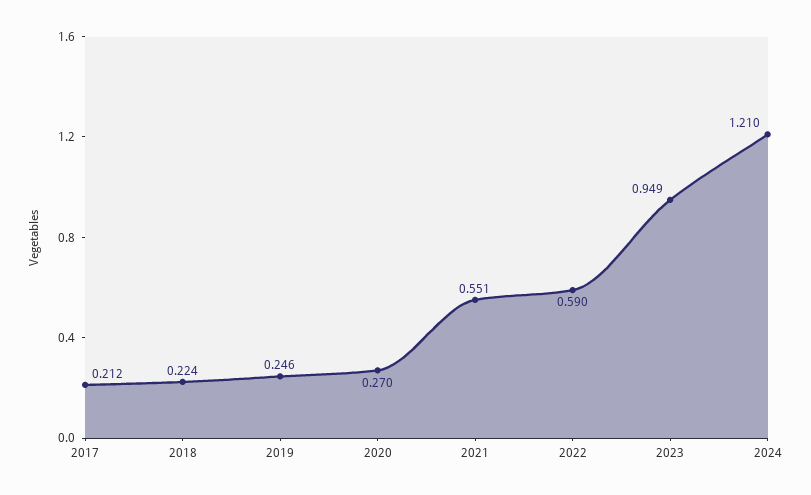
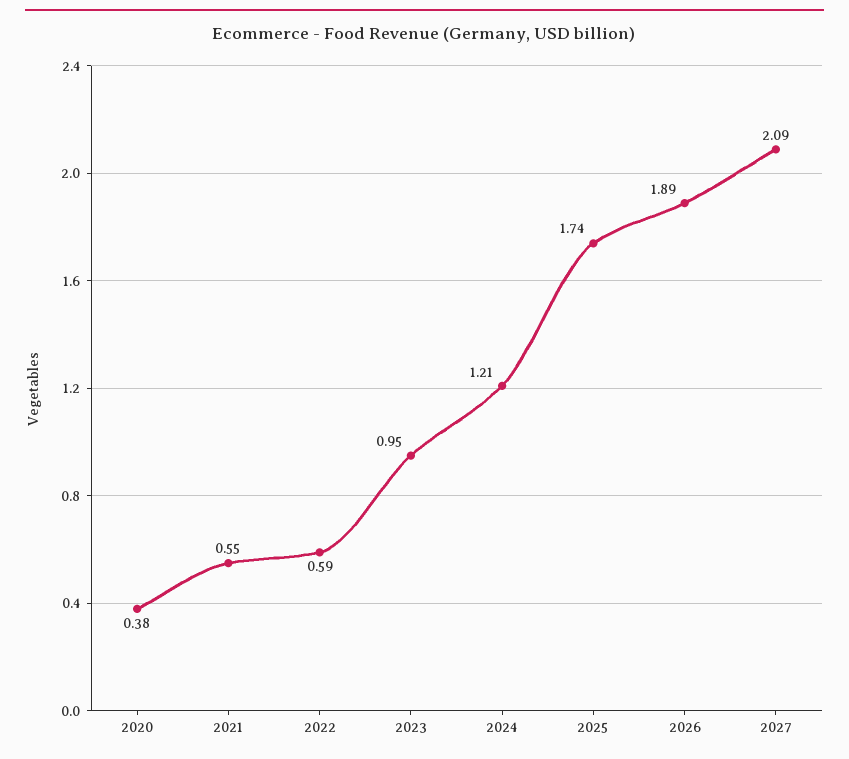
2017: 0.212 -> none
2018: 0.224 -> none
2019: 0.246 -> none
2020: 0.27 -> 0.38
2025: none -> 1.74
2026: none -> 1.89
2027: none -> 2.09

